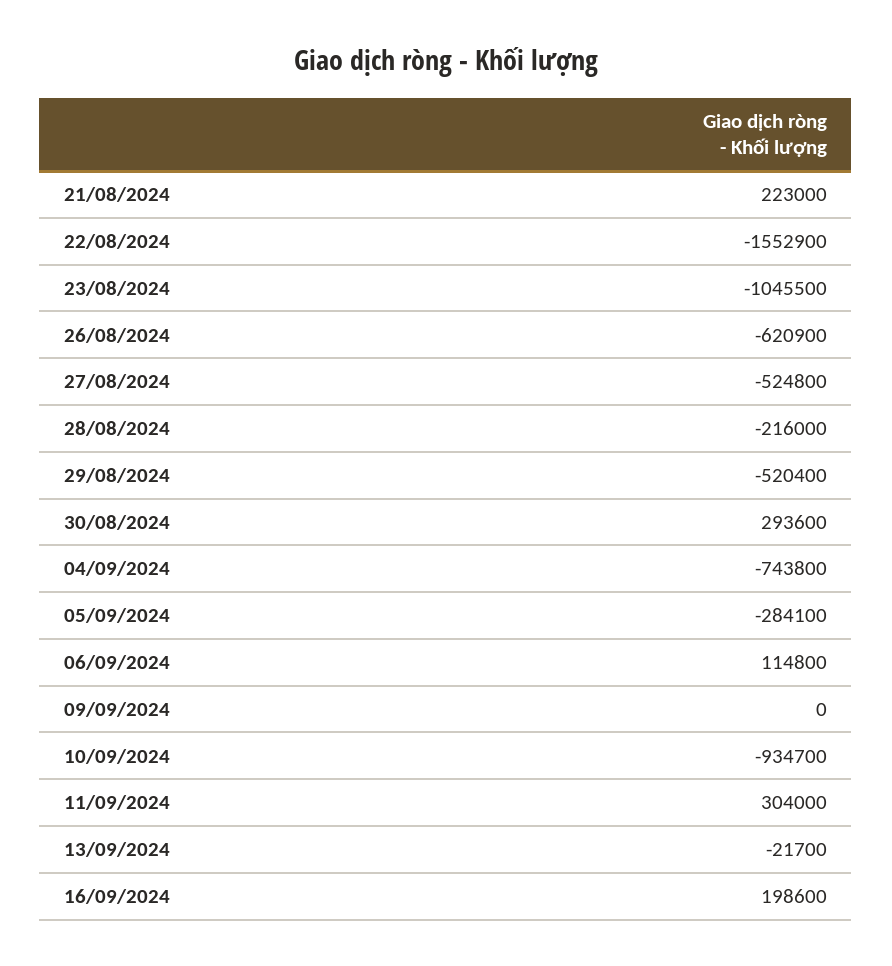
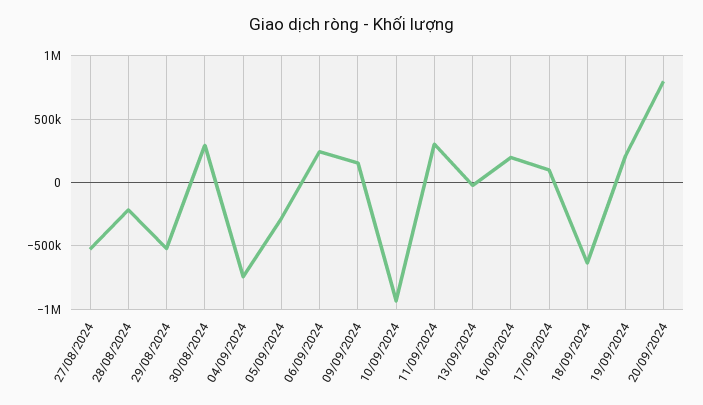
21/08/2024: 223000 -> none
22/08/2024: -1552900 -> none
23/08/2024: -1045500 -> none
26/08/2024: -620900 -> none
06/09/2024: 114800 -> 250000
09/09/2024: 0 -> 150000
17/09/2024: none -> 100000
18/09/2024: none -> -650000
19/09/2024: none -> 200000
20/09/2024: none -> 800000

